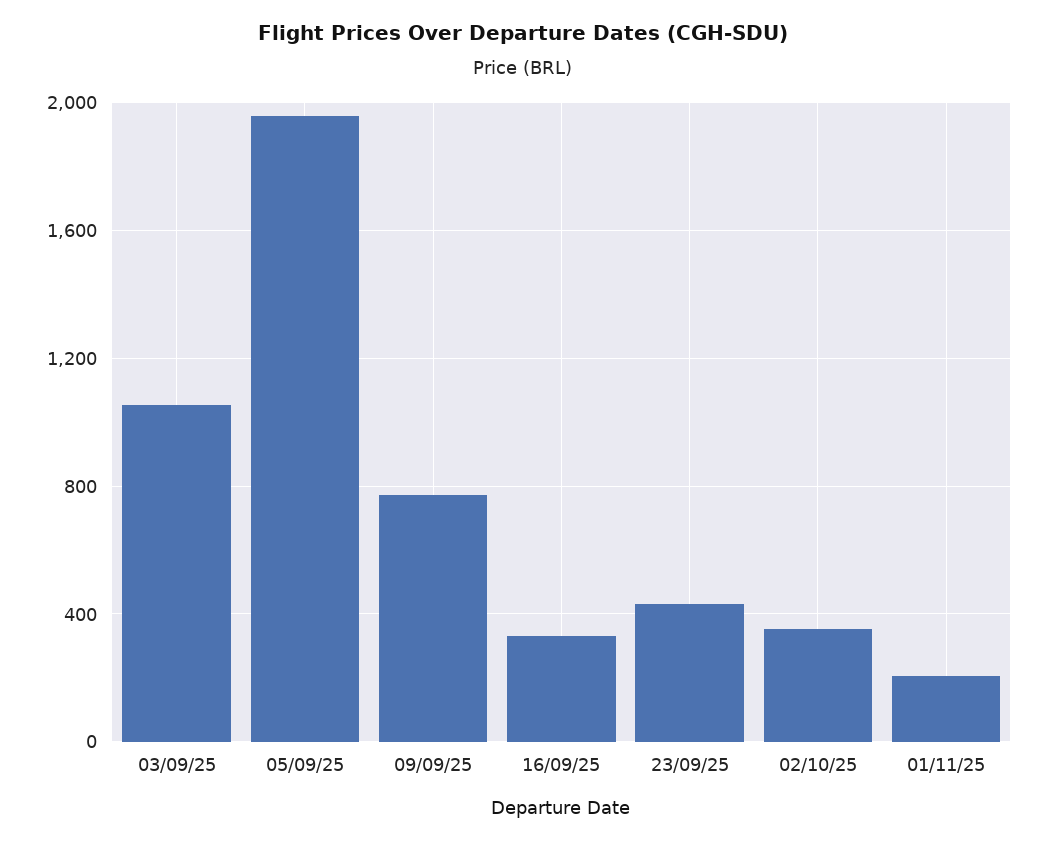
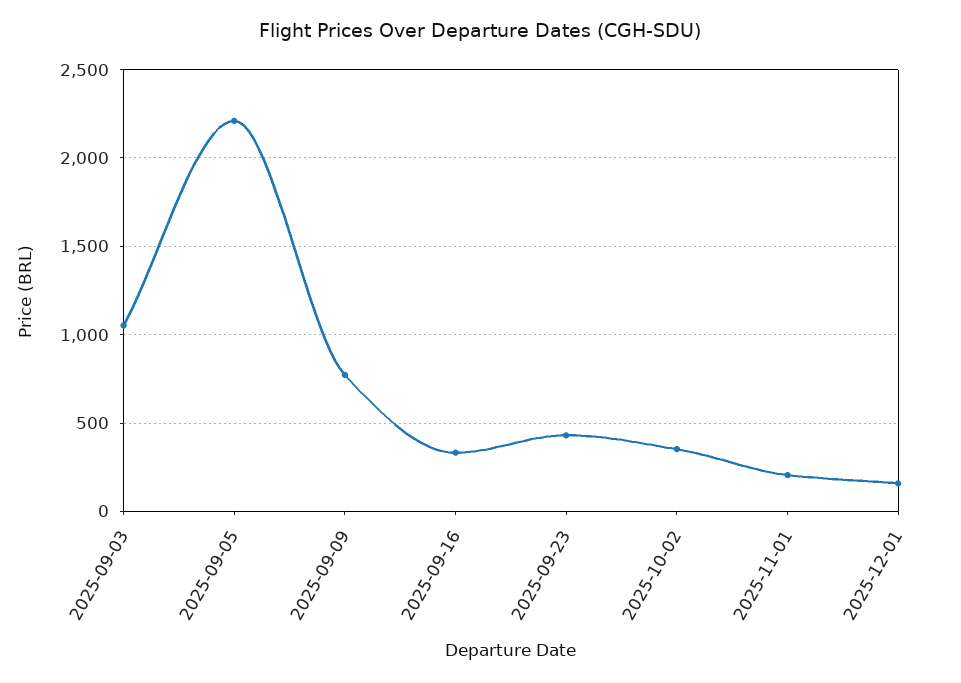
05/09/25: 1950 -> 2200
2025-12-01: none -> 150

